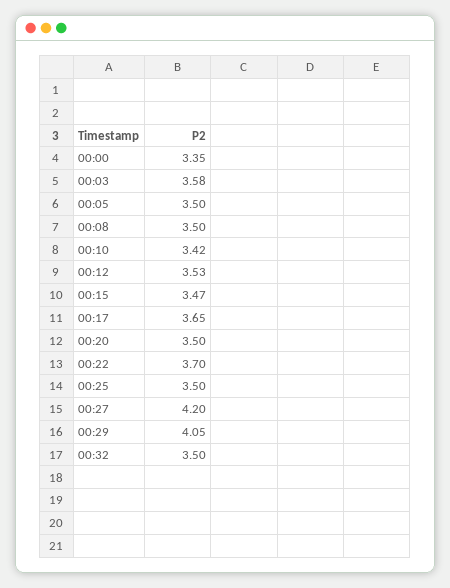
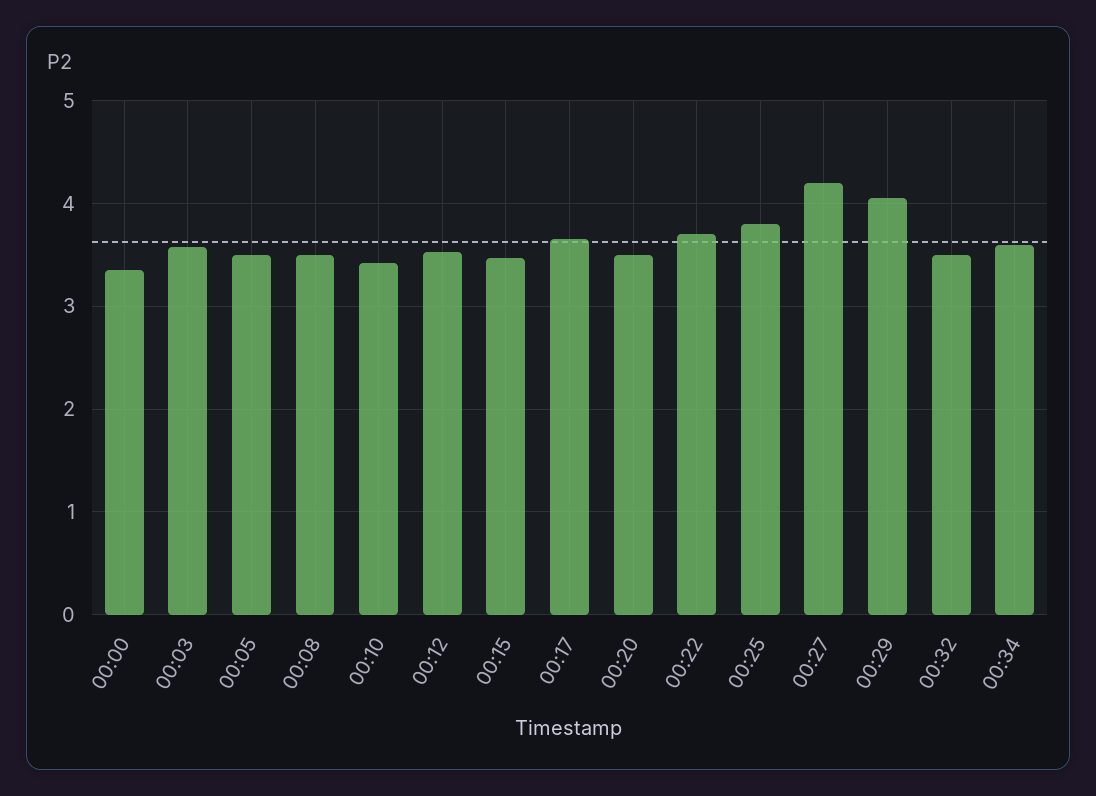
00:25: 3.5 -> 3.8
00:34: none -> 3.6

